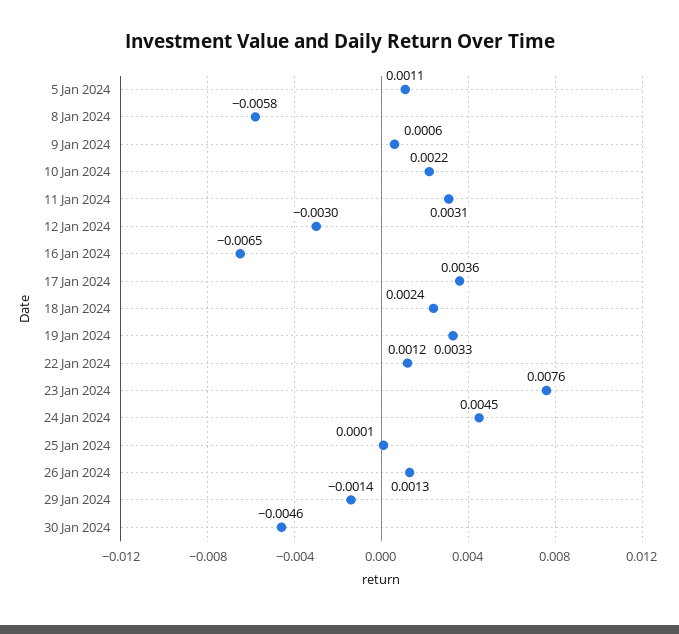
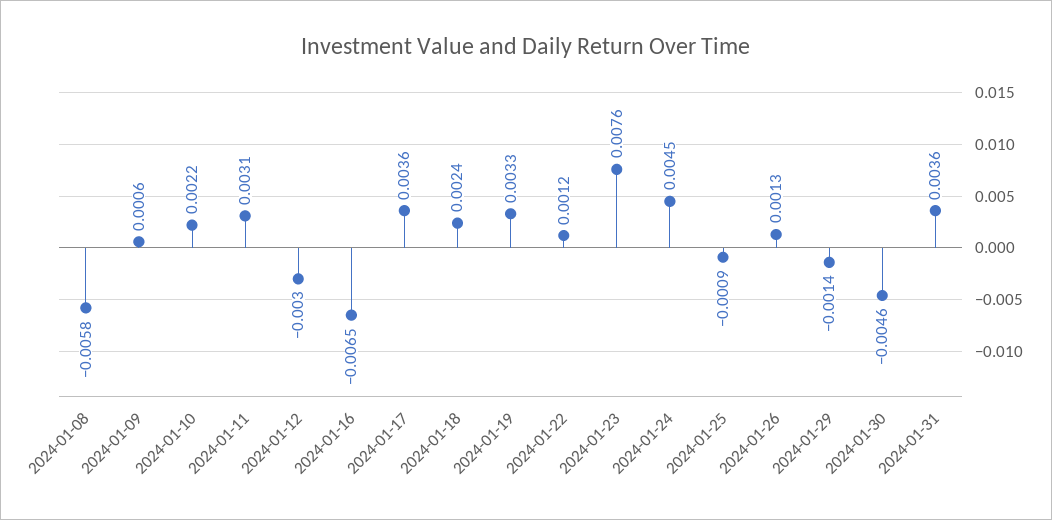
5 Jan 2024: 0.0011 -> none
25 Jan 2024: 0.0001 -> -0.0009
2024-01-31: none -> 0.0036

